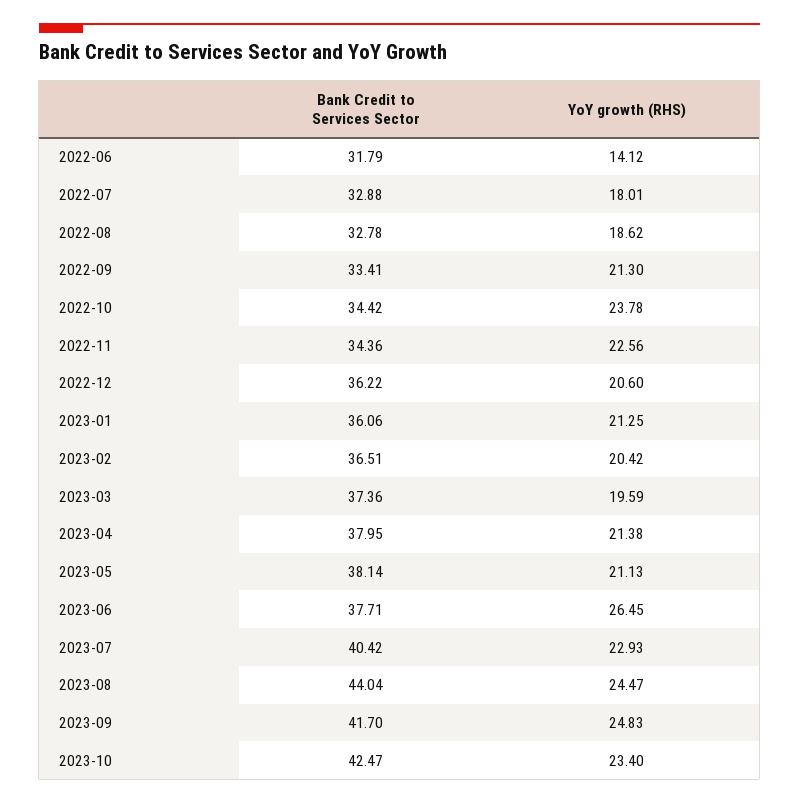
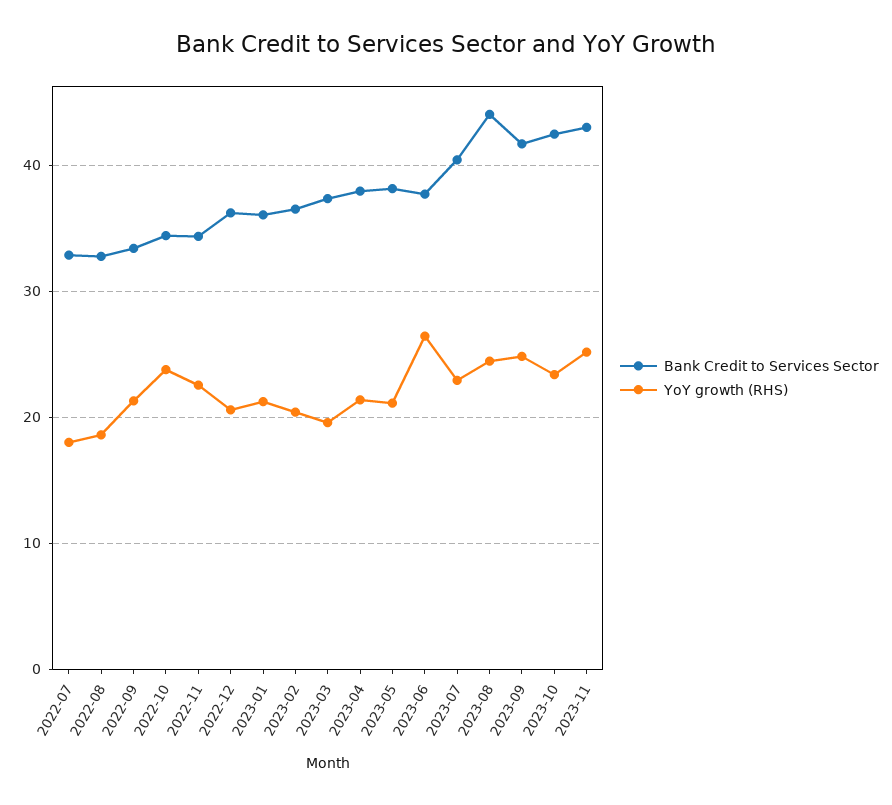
Bank Credit to Services Sector, 2022-06: 31.79 -> none
YoY growth (RHS), 2022-06: 14.12 -> none
Bank Credit to Services Sector, 2023-11: none -> 43
YoY growth (RHS), 2023-11: none -> 25

